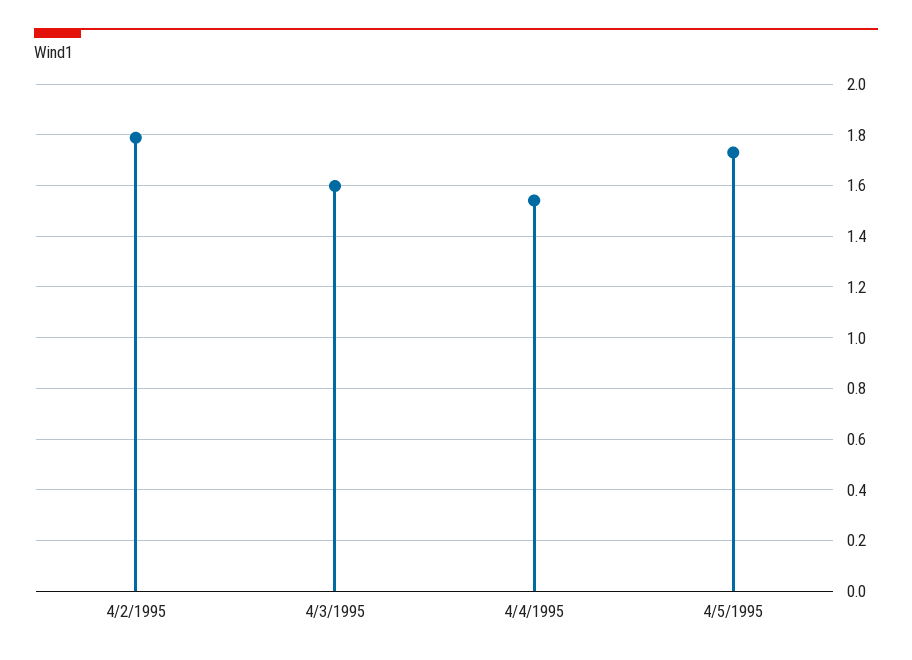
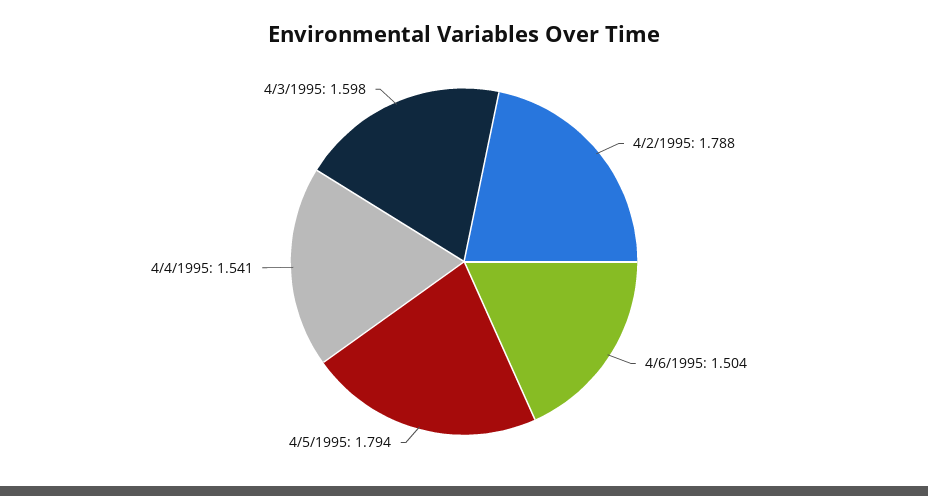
4/5/1995: 1.725 -> 1.794
4/6/1995: none -> 1.504

